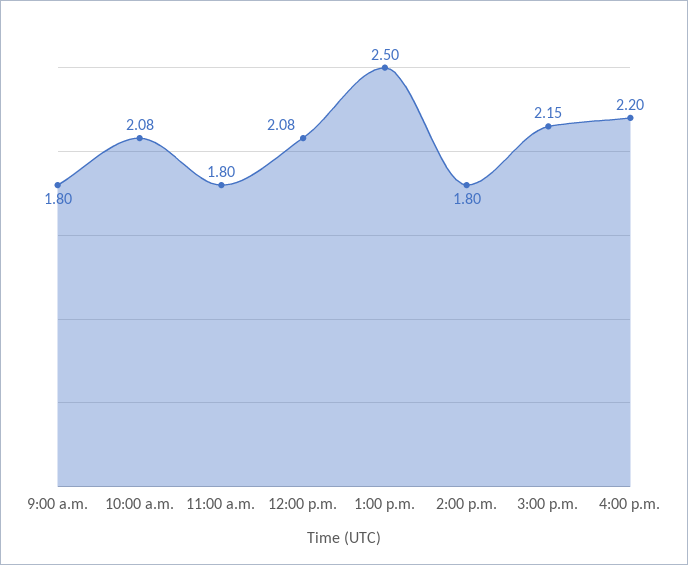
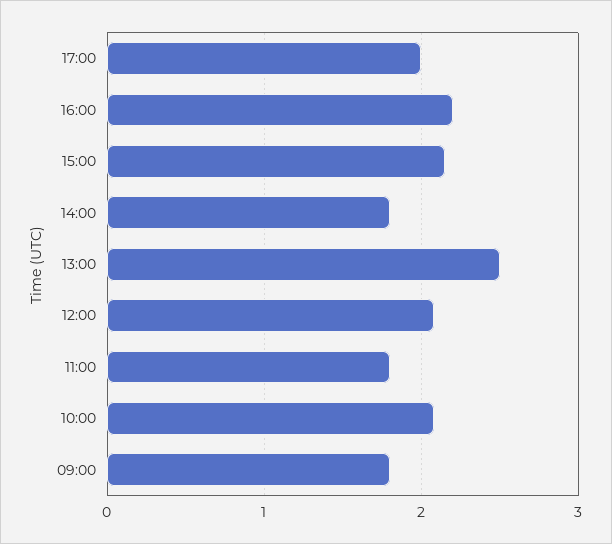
17:00: none -> 2

